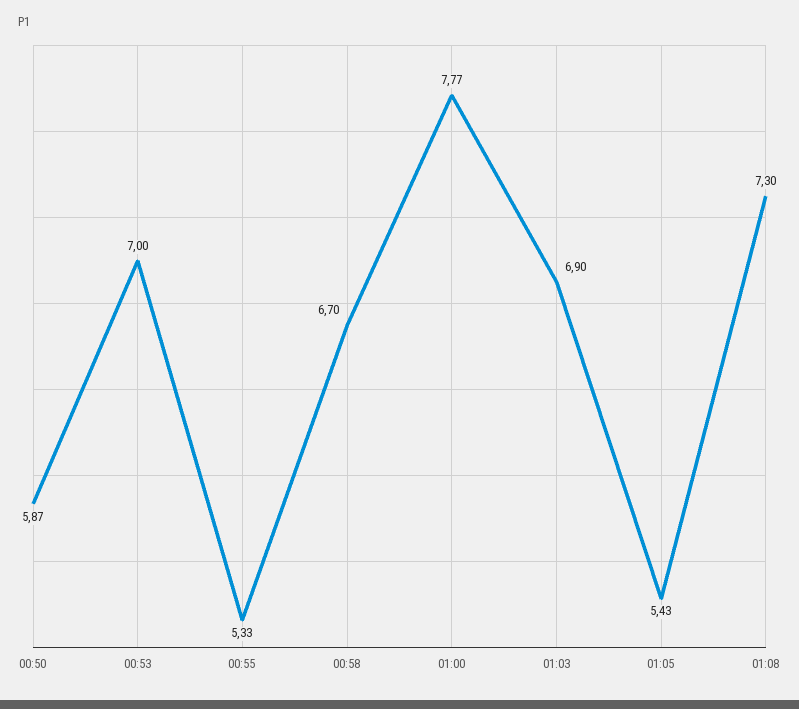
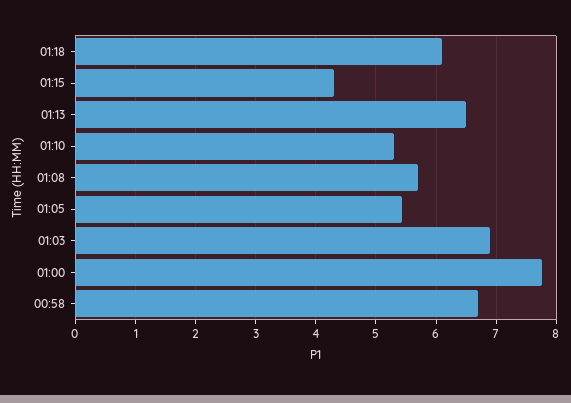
00:50: 5.87 -> none
00:53: 7 -> none
00:55: 5.33 -> none
01:08: 7.3 -> 5.7
01:18: none -> 6.1
01:15: none -> 4.3
01:13: none -> 6.5
01:10: none -> 5.3

